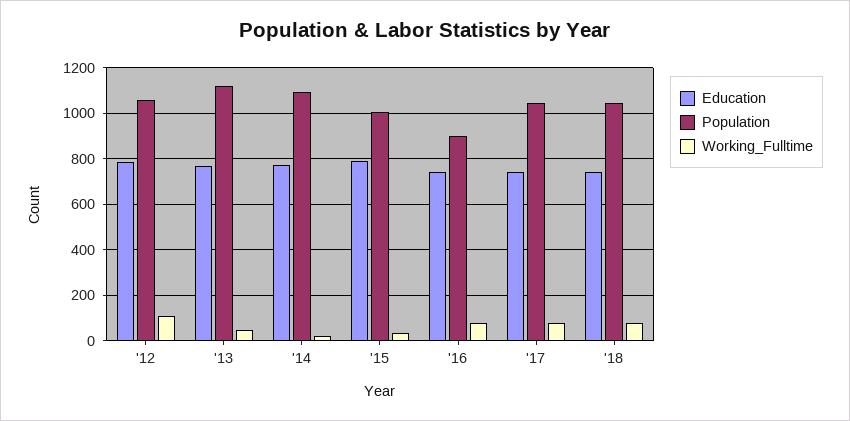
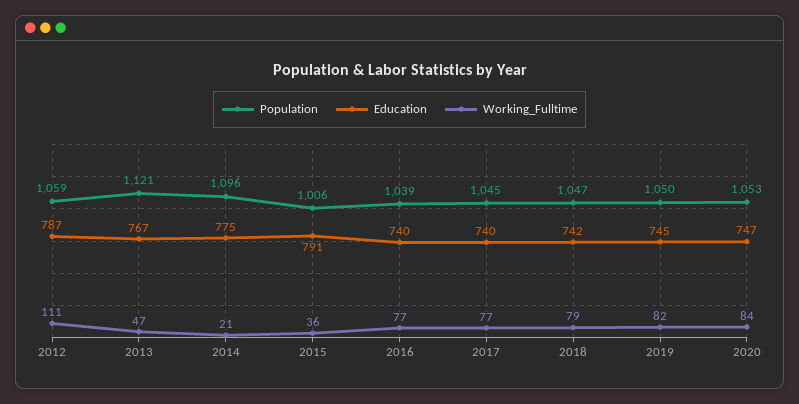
Population, '16: 900 -> 1039
Population, 2019: none -> 1050
Education, 2019: none -> 745
Working_Fulltime, 2019: none -> 82
Population, 2020: none -> 1053
Education, 2020: none -> 747
Working_Fulltime, 2020: none -> 84

